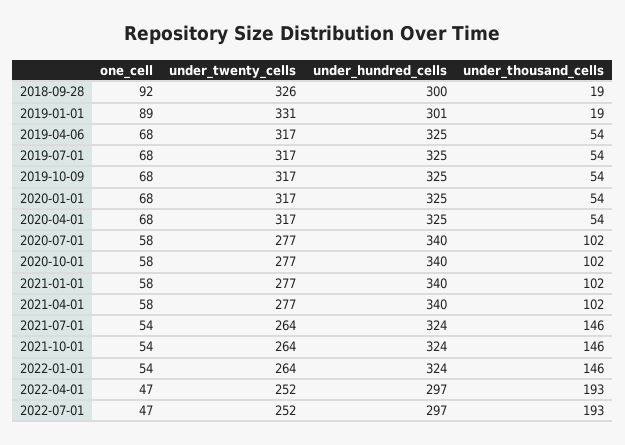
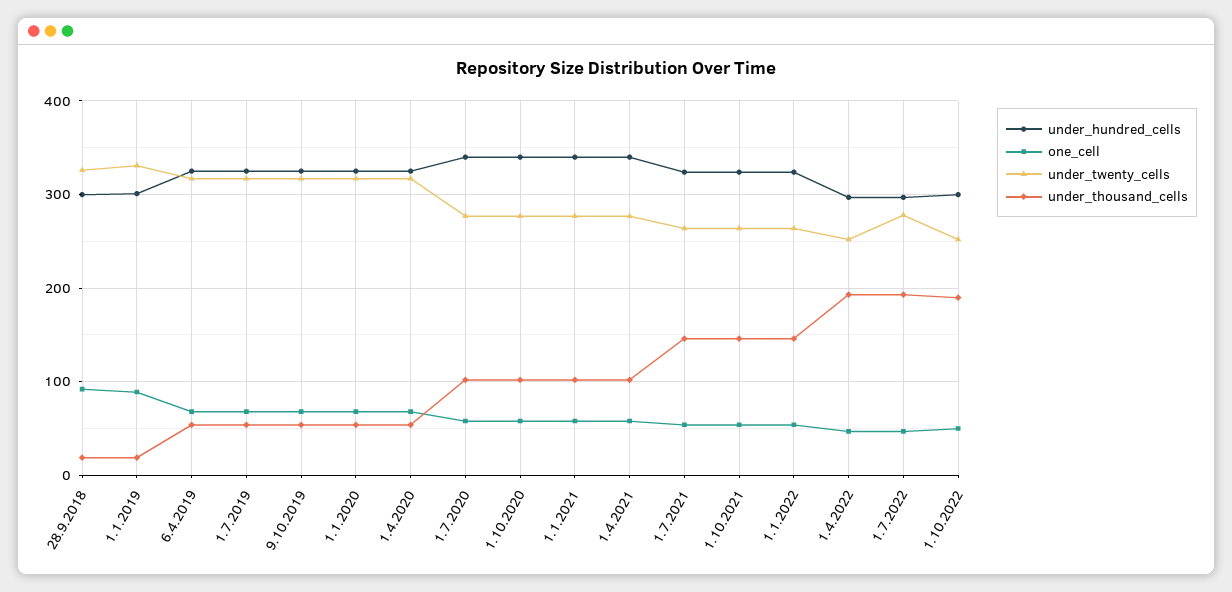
under_twenty_cells, 2022-07-01: 252 -> 280
under_hundred_cells, 1.10.2022: none -> 300
one_cell, 1.10.2022: none -> 50
under_twenty_cells, 1.10.2022: none -> 250
under_thousand_cells, 1.10.2022: none -> 190

